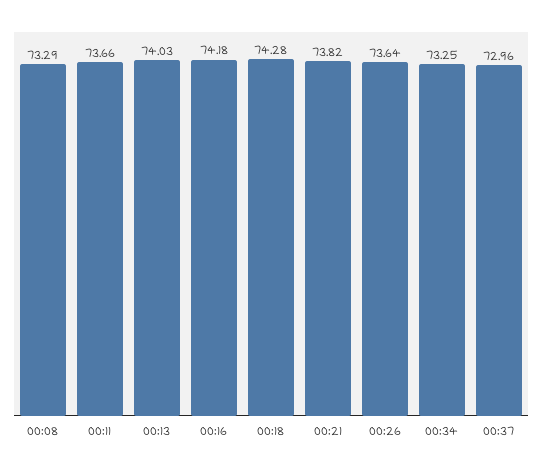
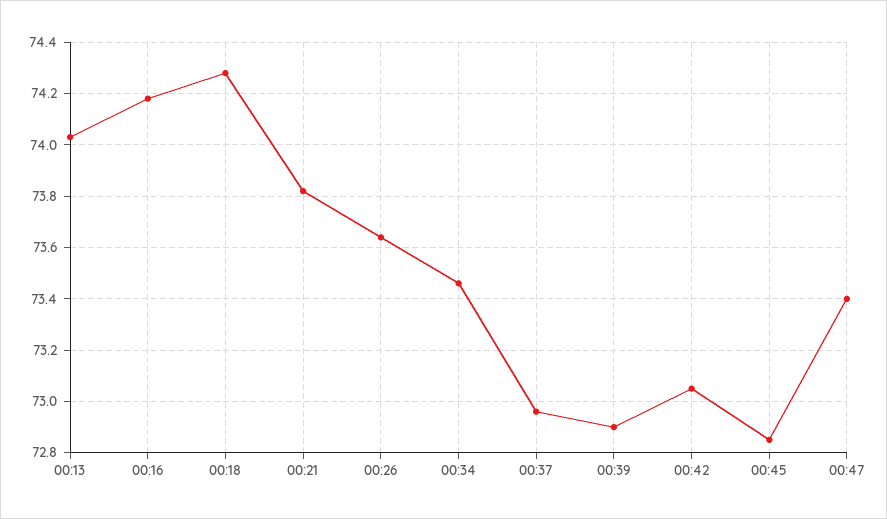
00:08: 73.29 -> none
00:11: 73.66 -> none
00:34: 73.25 -> 73.45
00:39: none -> 72.9
00:42: none -> 73.05
00:45: none -> 72.85
00:47: none -> 73.4

